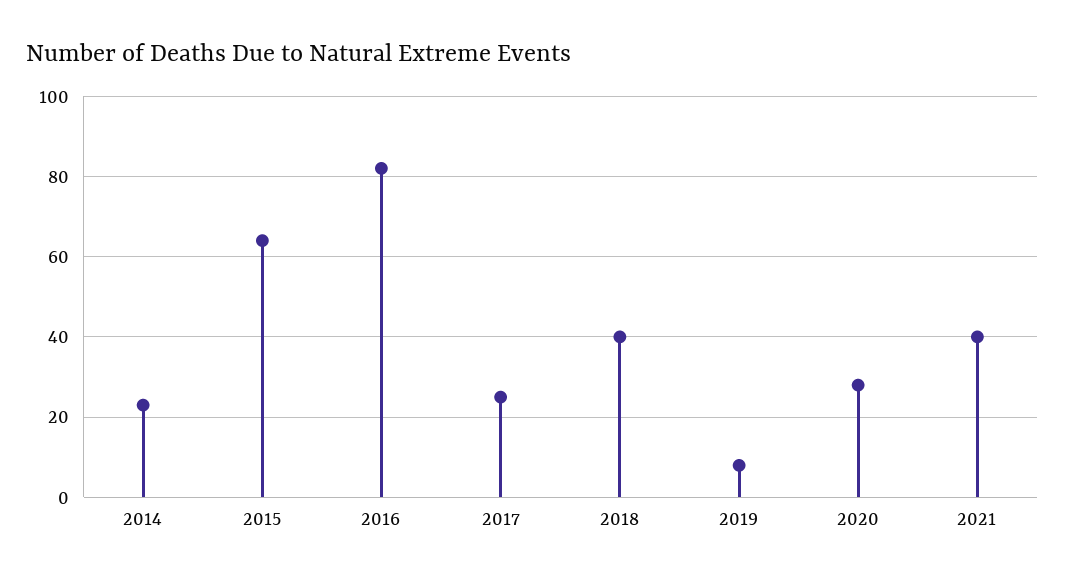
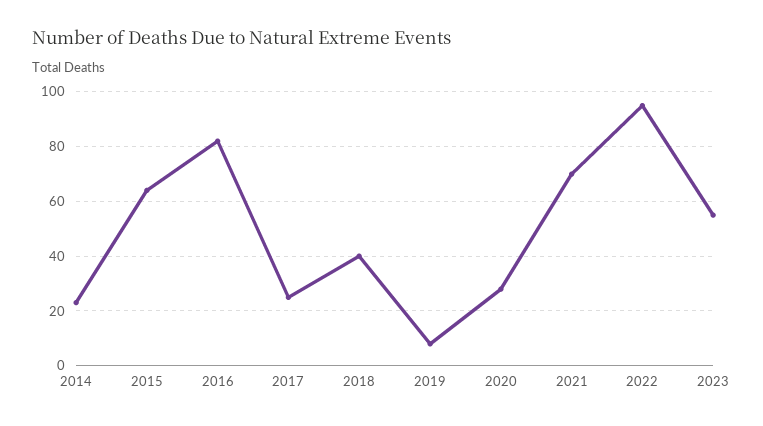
2021: 40 -> 70
2022: none -> 95
2023: none -> 55

